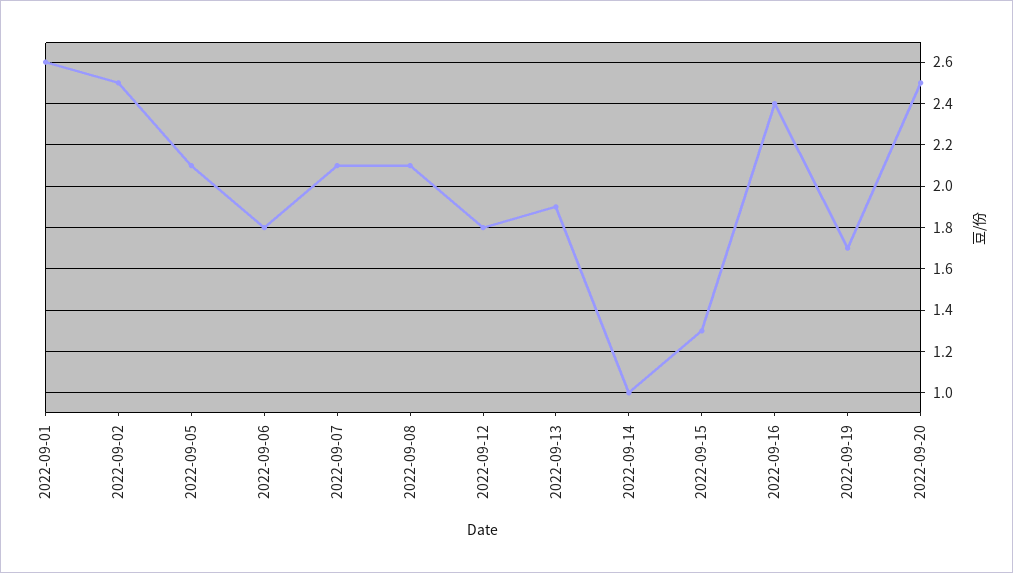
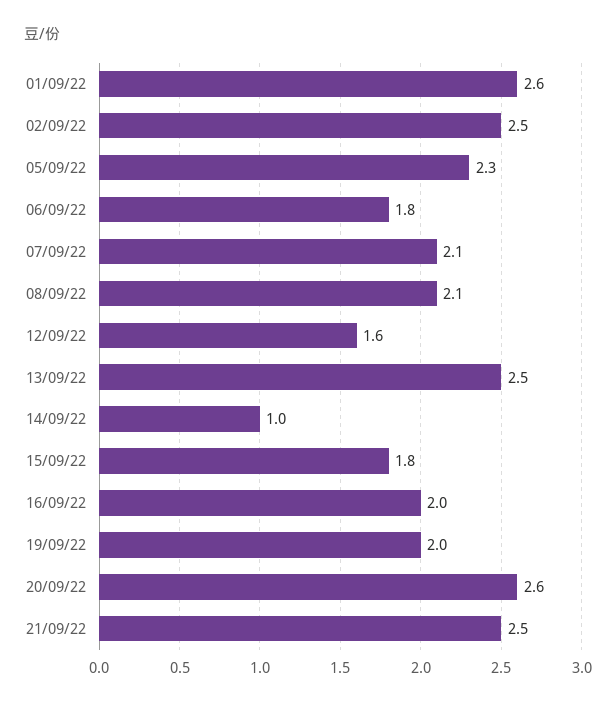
2022-09-05: 2.1 -> 2.3
2022-09-12: 1.8 -> 1.6
2022-09-13: 1.9 -> 2.5
2022-09-15: 1.3 -> 1.8
2022-09-16: 2.4 -> 2
2022-09-19: 1.7 -> 2
2022-09-20: 2.5 -> 2.6
21/09/22: none -> 2.5

